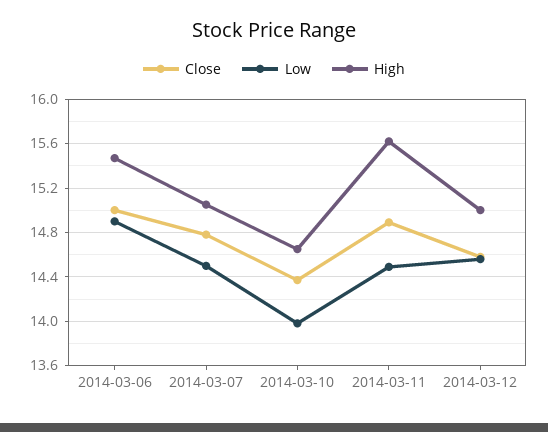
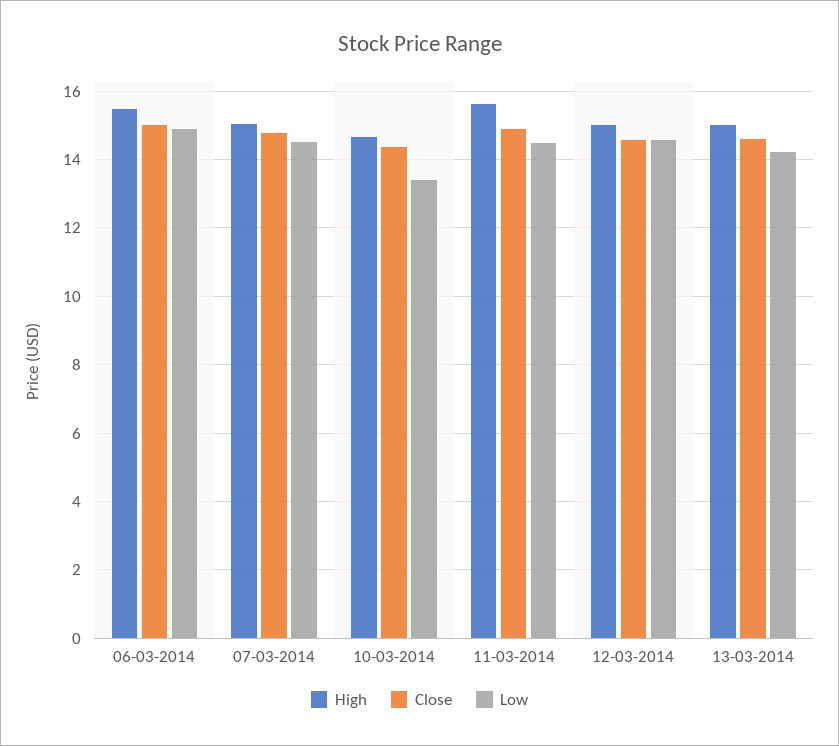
Low, 2014-03-10: 14 -> 13.4
High, 13-03-2014: none -> 15
Close, 13-03-2014: none -> 14.6
Low, 13-03-2014: none -> 14.2

